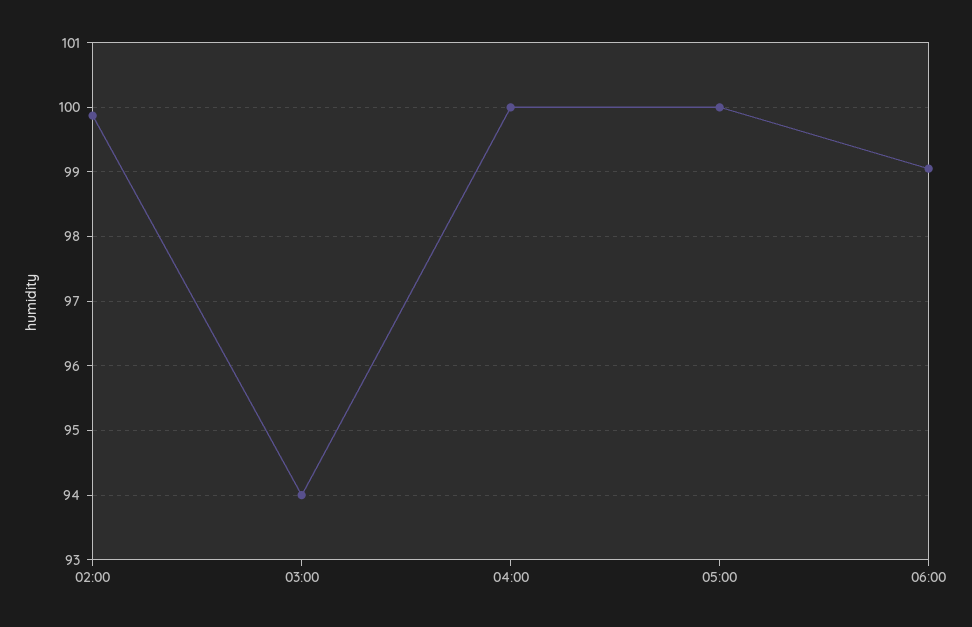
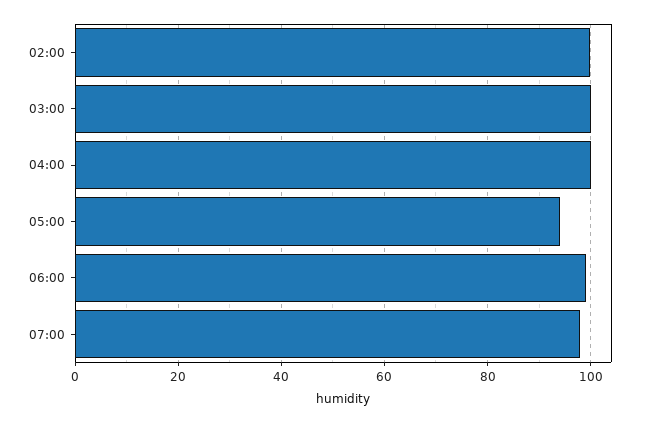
03:00: 94 -> 100
05:00: 100 -> 94
07:00: none -> 98

